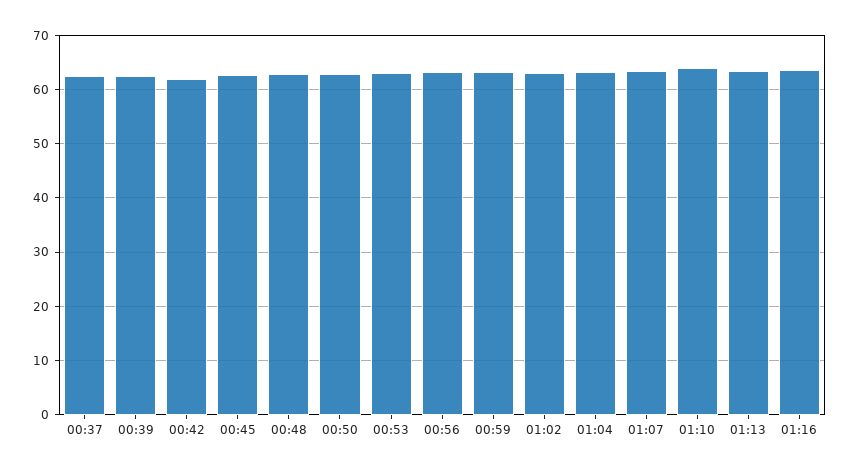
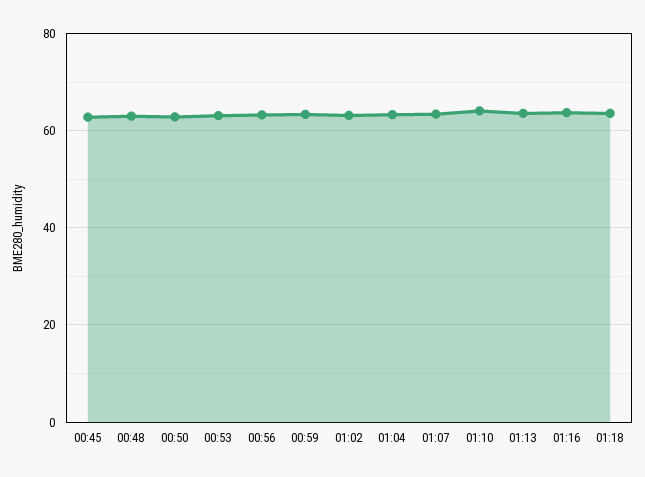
00:37: 62 -> none
00:39: 62 -> none
00:42: 62 -> none
01:18: none -> 64

